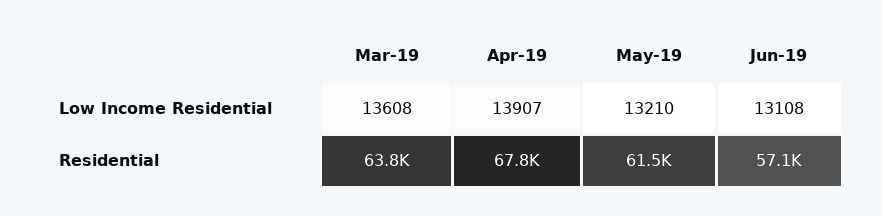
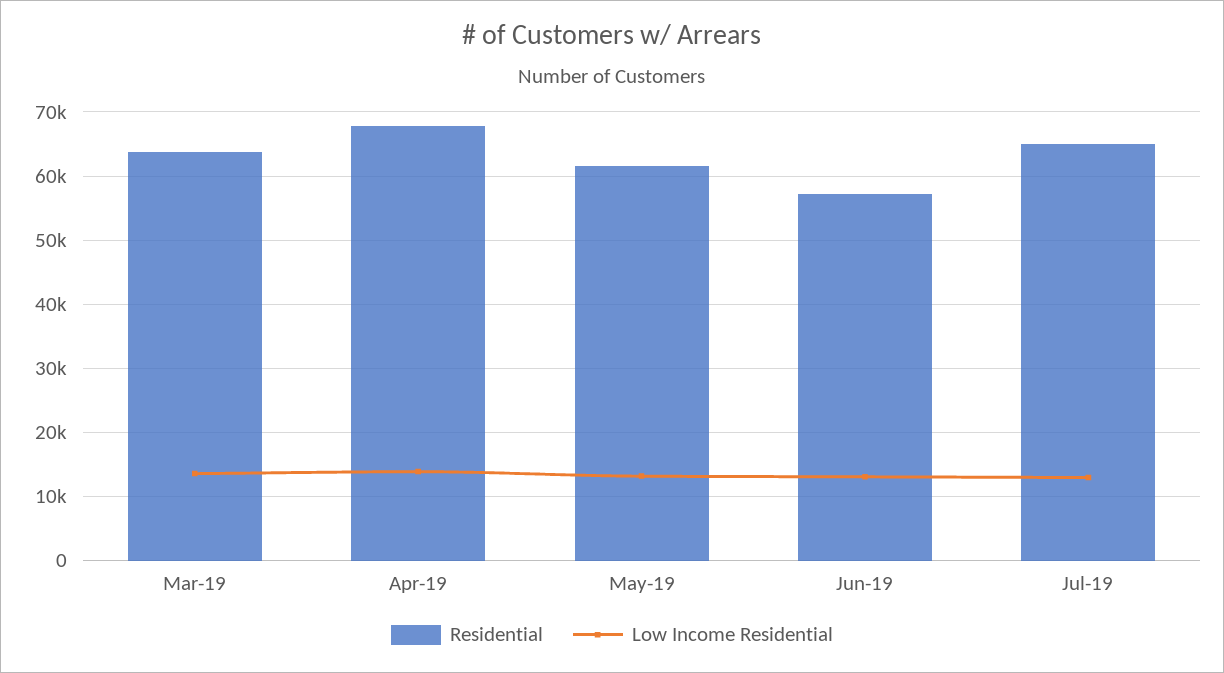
Residential, Jul-19: none -> 65000
Low Income Residential, Jul-19: none -> 13000

